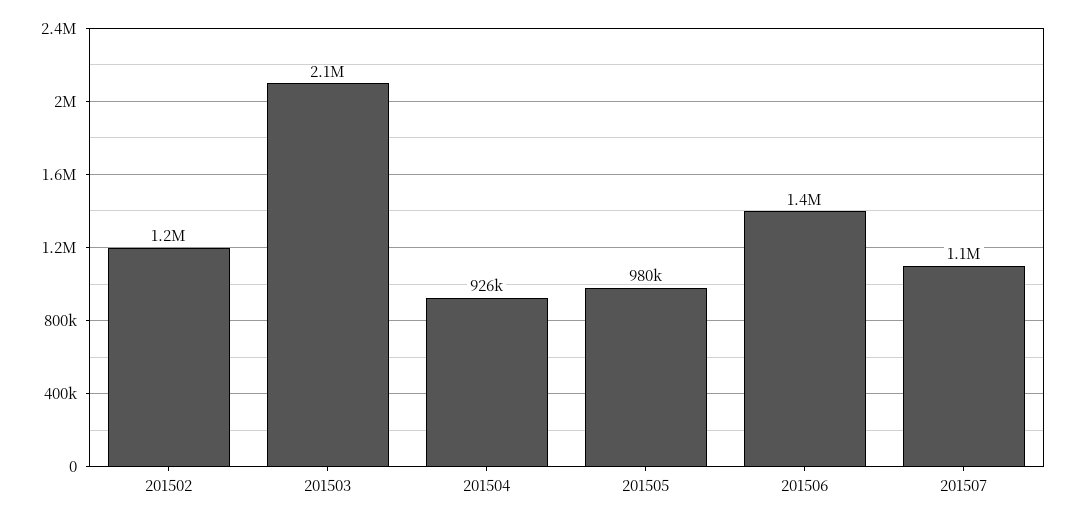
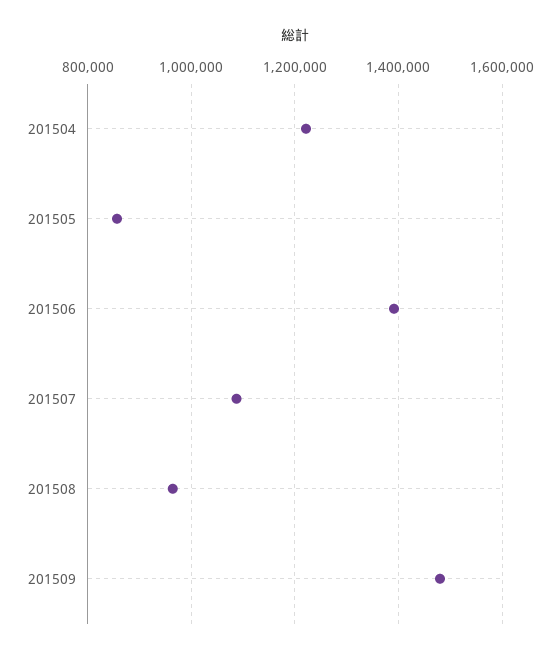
201502: 1200000 -> none
201503: 2100000 -> none
201504: 926000 -> 1220000
201505: 980000 -> 860000
201508: none -> 960000
201509: none -> 1480000

